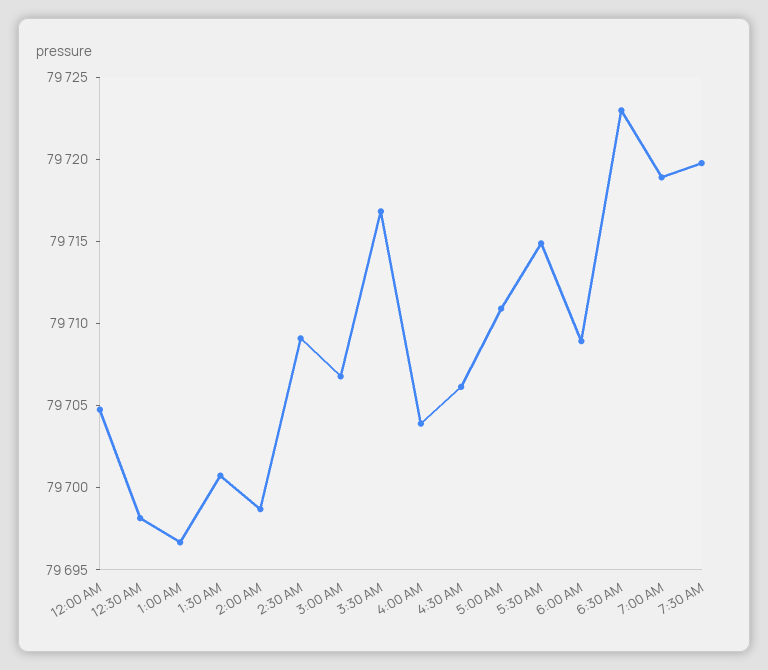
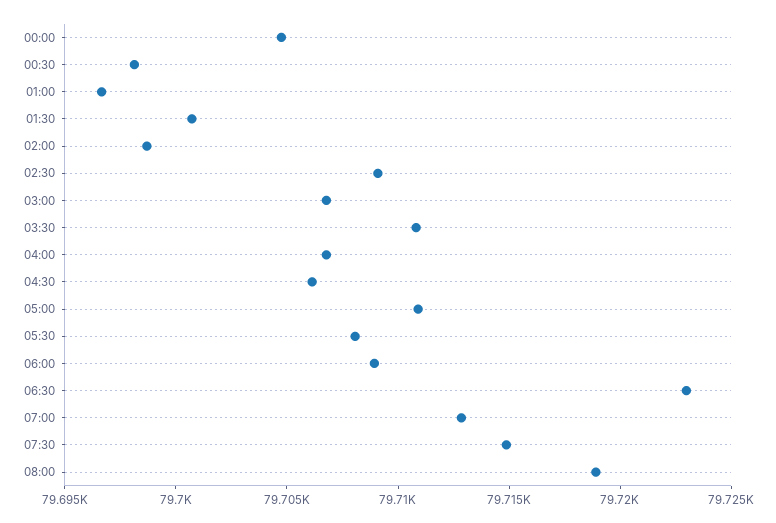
3:30 AM: 79717 -> 79711
4:00 AM: 79704 -> 79707
5:30 AM: 79715 -> 79708
7:00 AM: 79719 -> 79713
7:30 AM: 79720 -> 79715
08:00: none -> 79719

